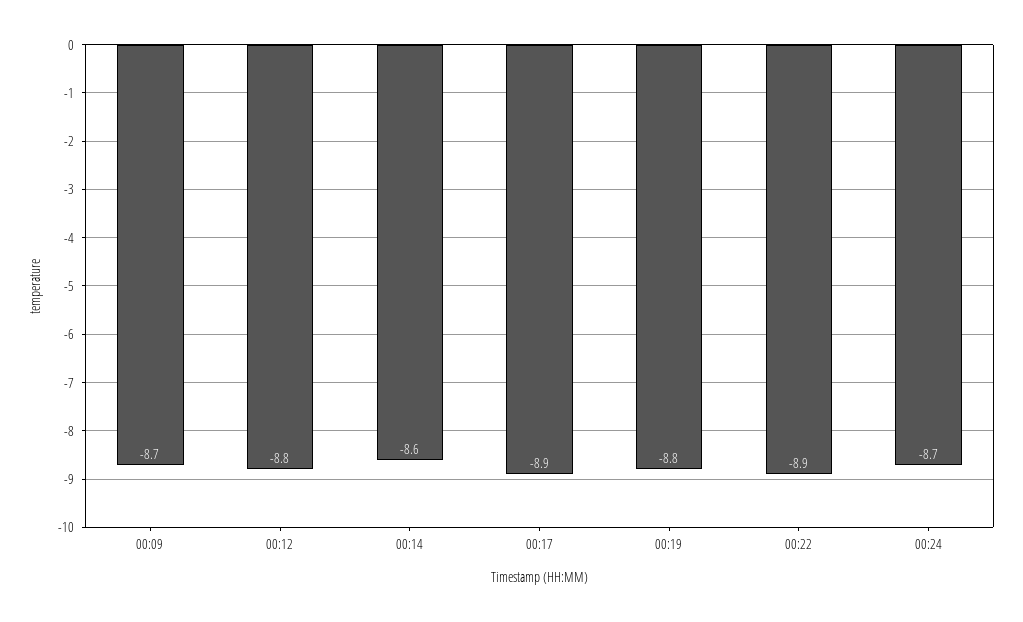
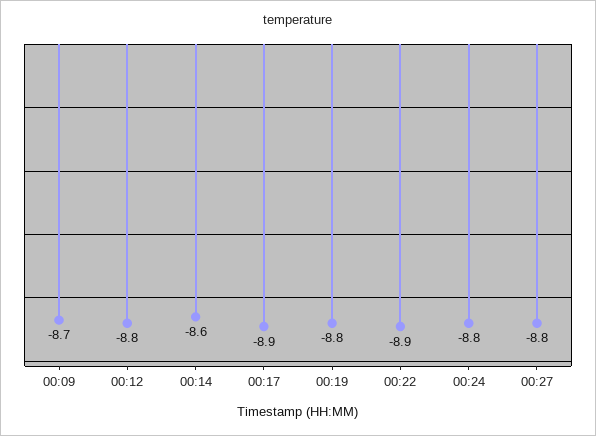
00:24: -8.7 -> -8.8
00:27: none -> -8.8

